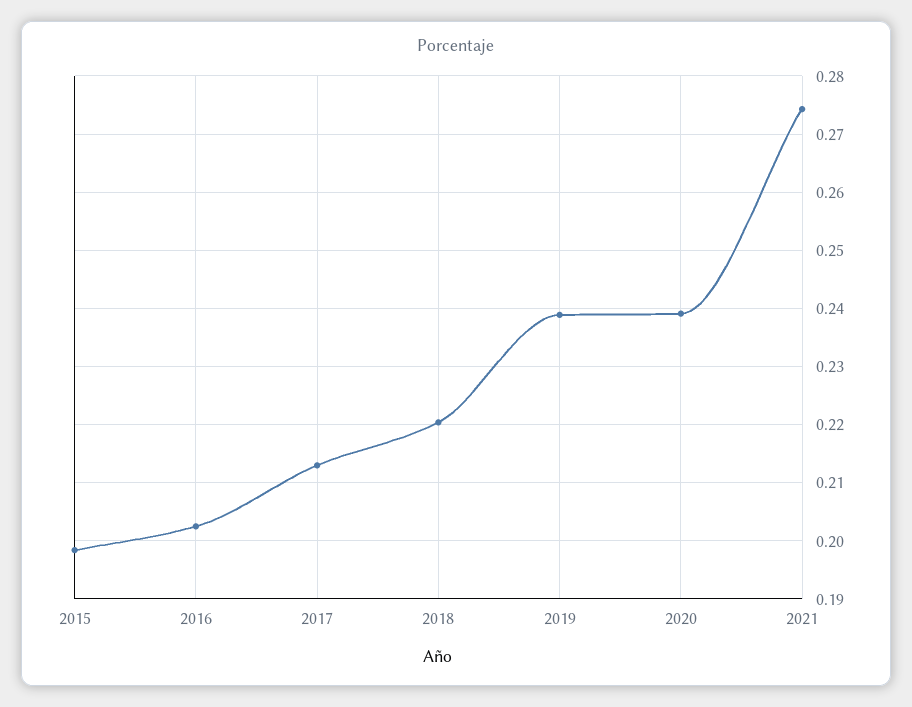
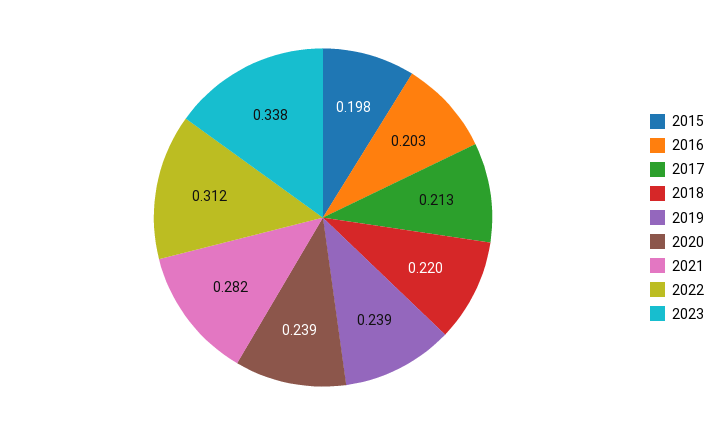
2021: 0.274 -> 0.282
2022: none -> 0.312
2023: none -> 0.338

